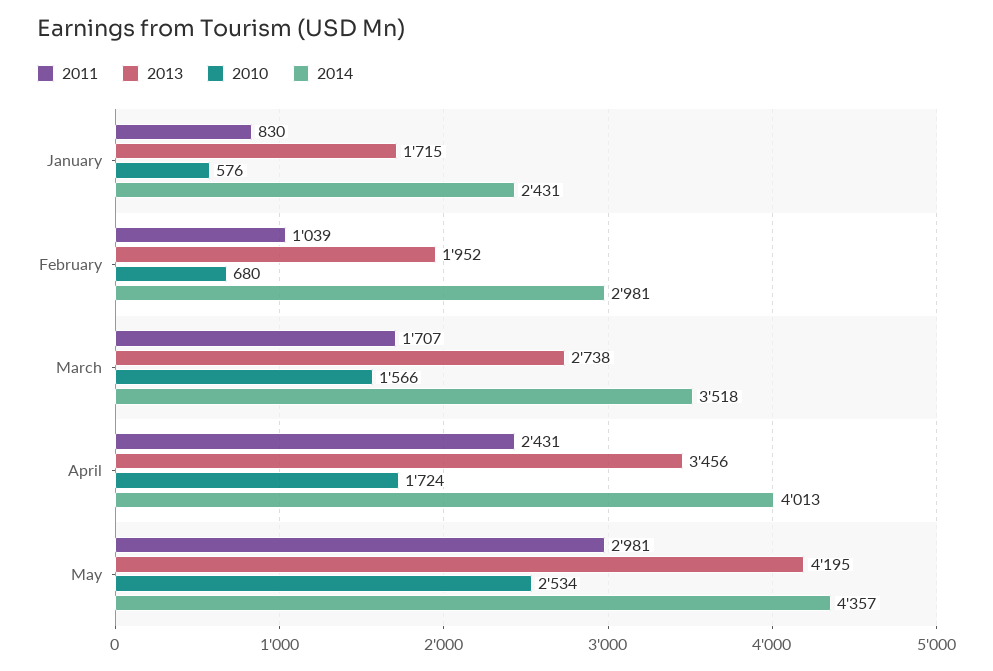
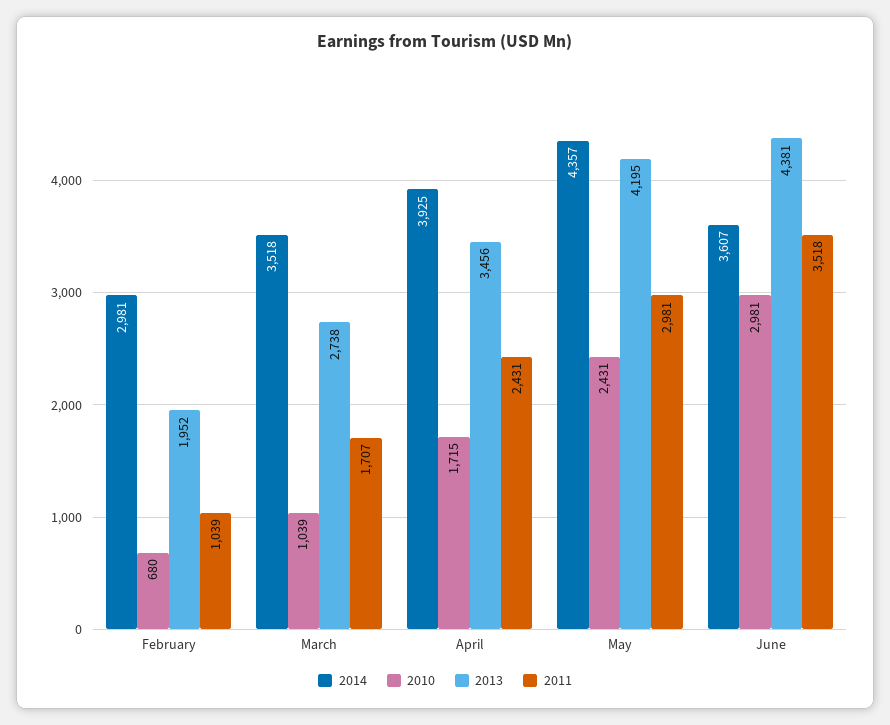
2011, January: 830 -> none
2013, January: 1715 -> none
2010, January: 576 -> none
2014, January: 2431 -> none
2010, March: 1566 -> 1039
2010, April: 1724 -> 1715
2014, April: 4013 -> 3925
2010, May: 2534 -> 2431
2014, June: none -> 3607
2010, June: none -> 2981
2013, June: none -> 4381
2011, June: none -> 3518

